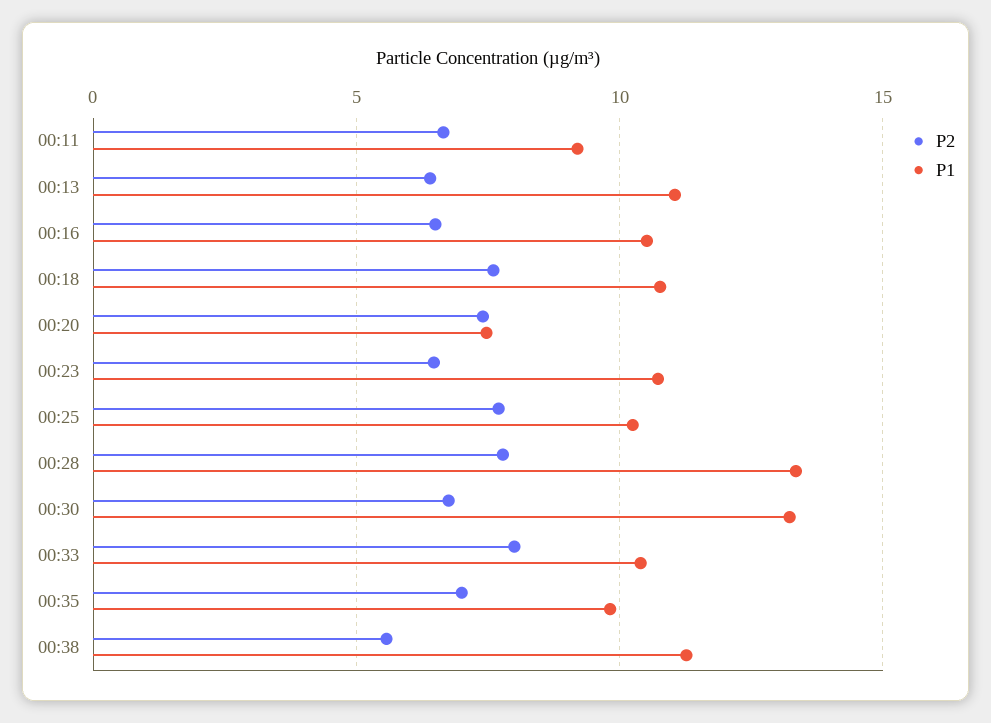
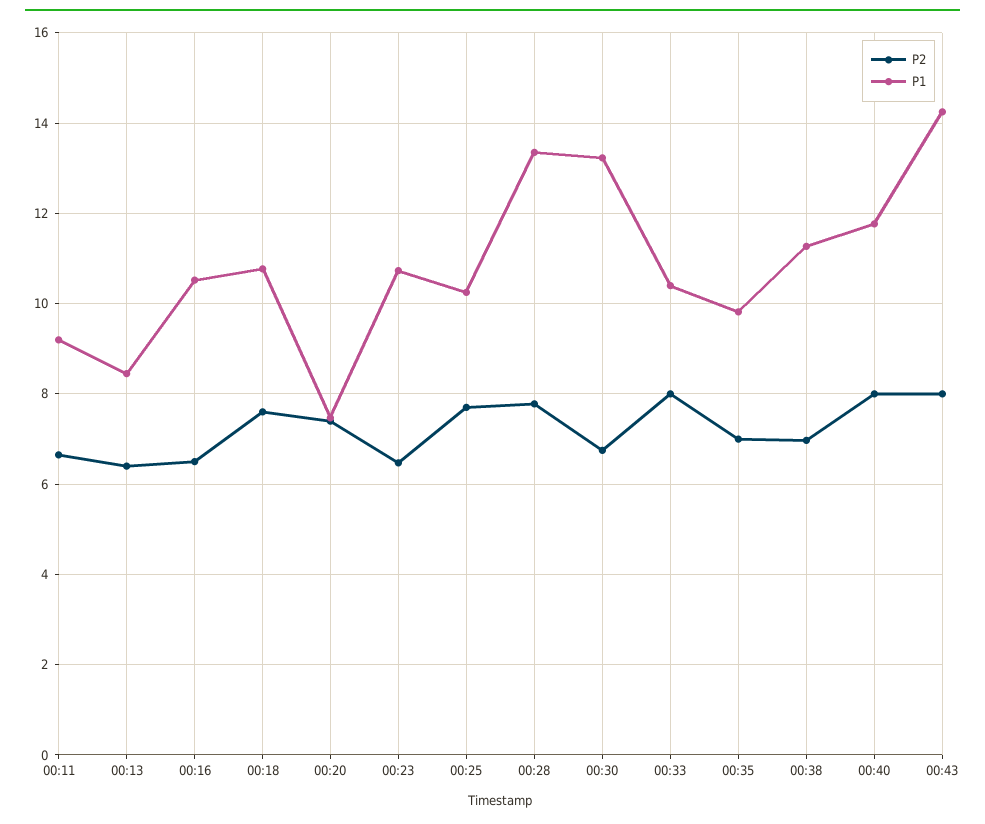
P1, 00:13: 11 -> 8.4
P2, 00:38: 5.5 -> 7
P2, 00:40: none -> 8
P1, 00:40: none -> 11.8
P2, 00:43: none -> 8
P1, 00:43: none -> 14.2

